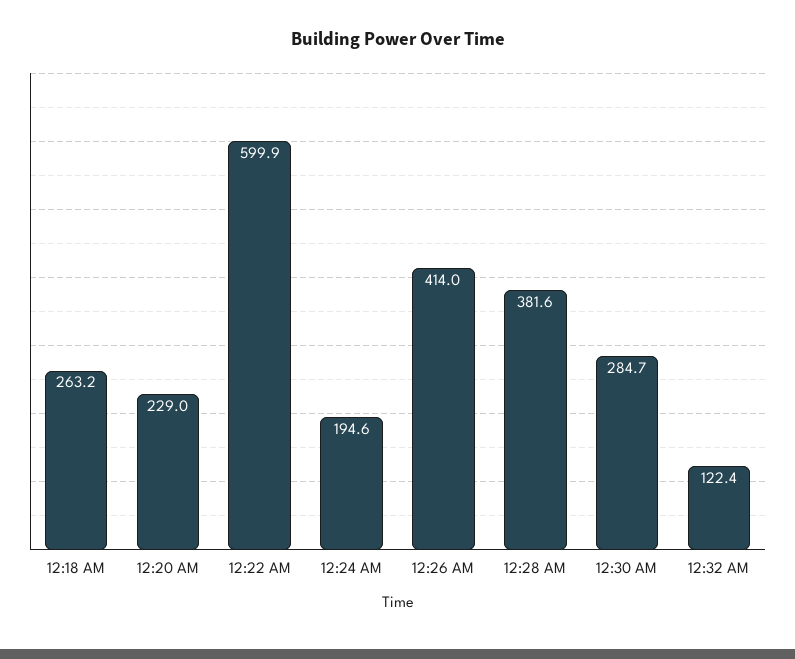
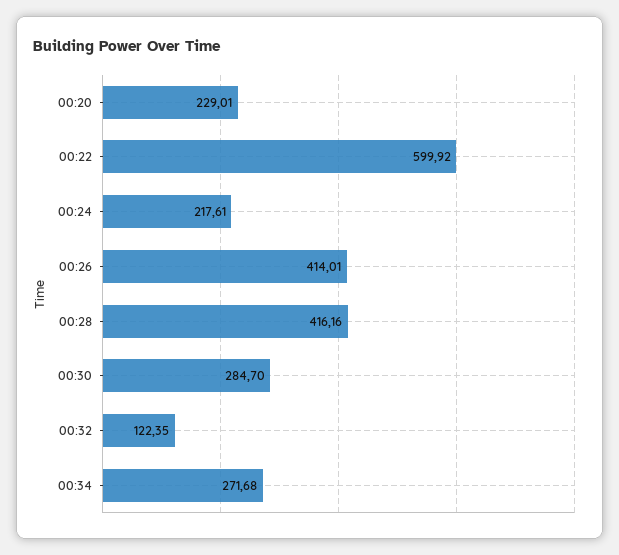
12:18 AM: 263.2 -> none
12:24 AM: 194.6 -> 217.61
12:28 AM: 381.6 -> 416.16
00:34: none -> 271.68

